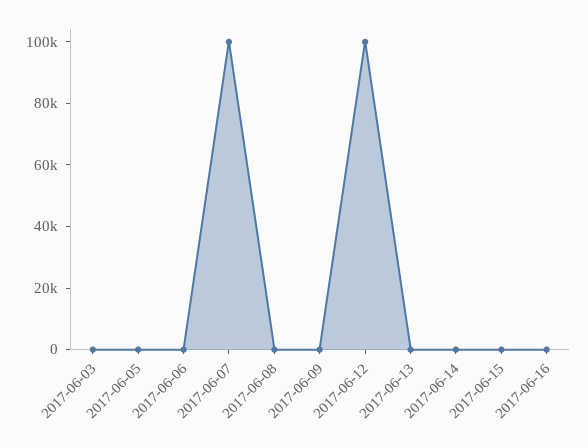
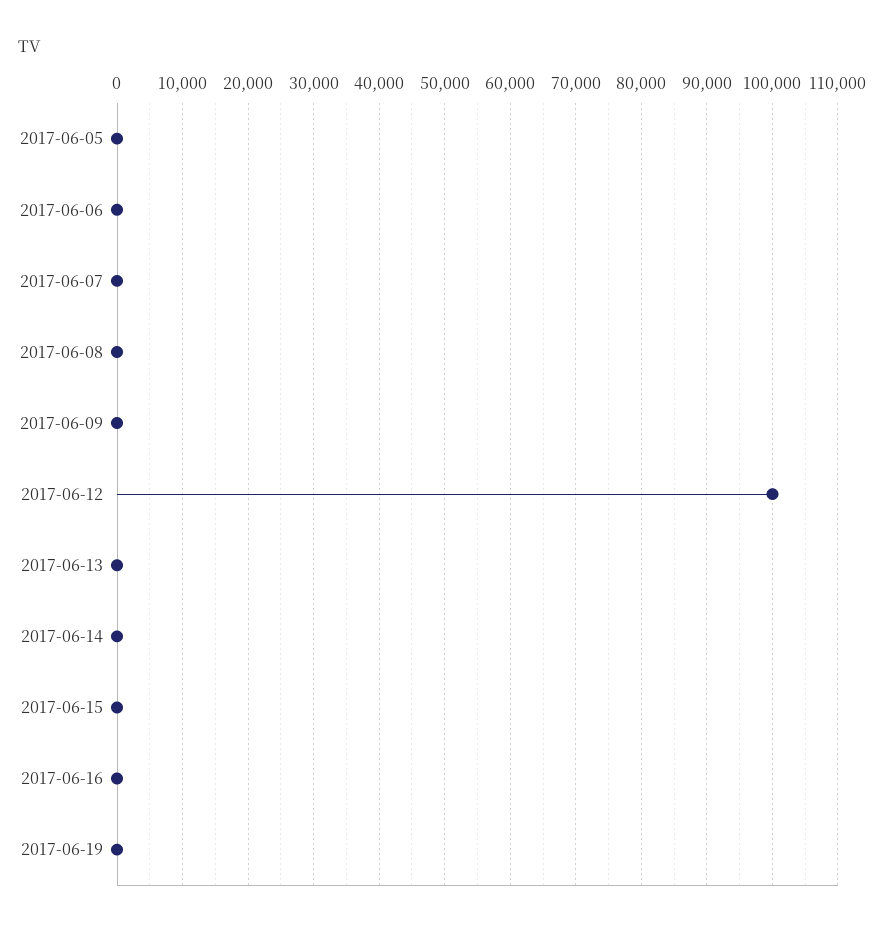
2017-06-03: 0 -> none
2017-06-07: 100000 -> 0
2017-06-19: none -> 0

